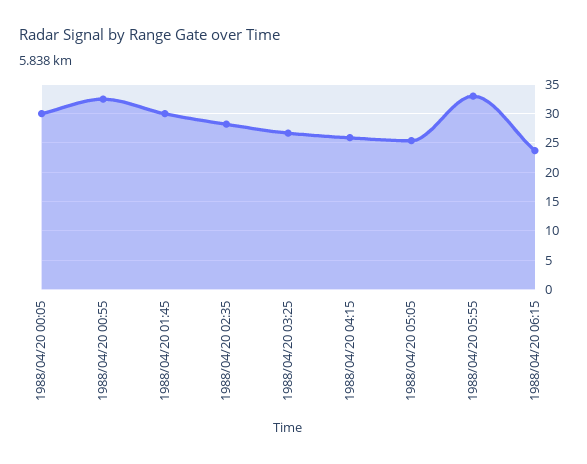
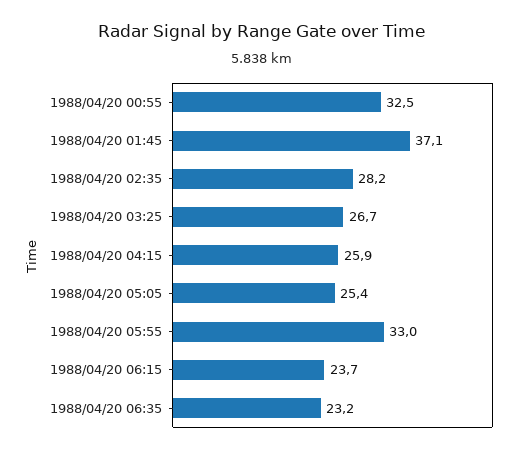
1988/04/20 00:05: 30 -> none
1988/04/20 01:45: 30 -> 37.1
1988/04/20 06:35: none -> 23.2

